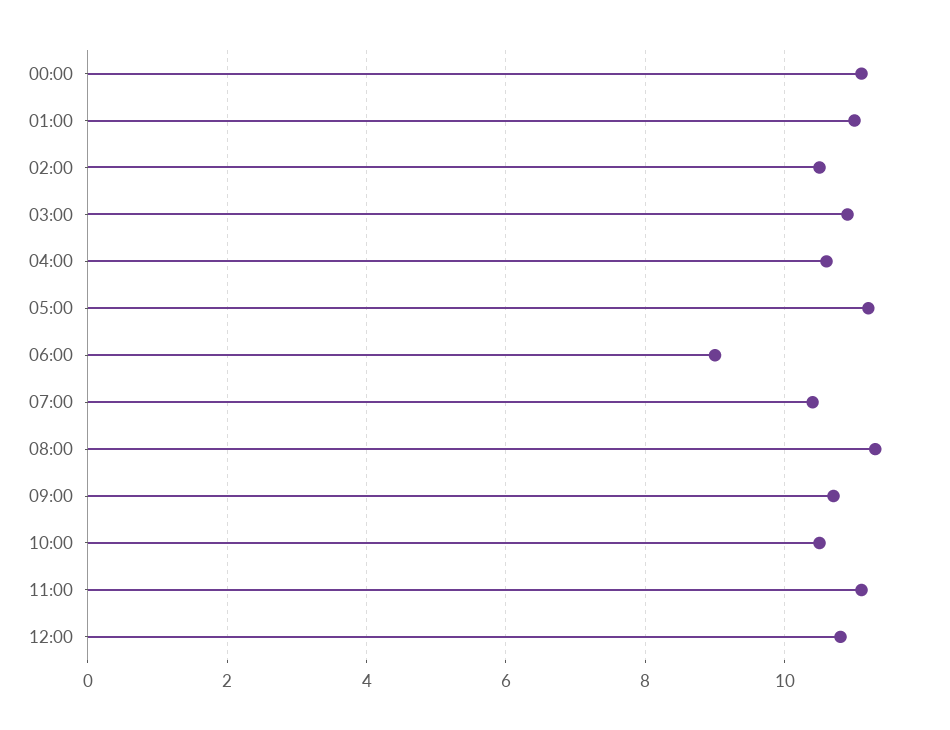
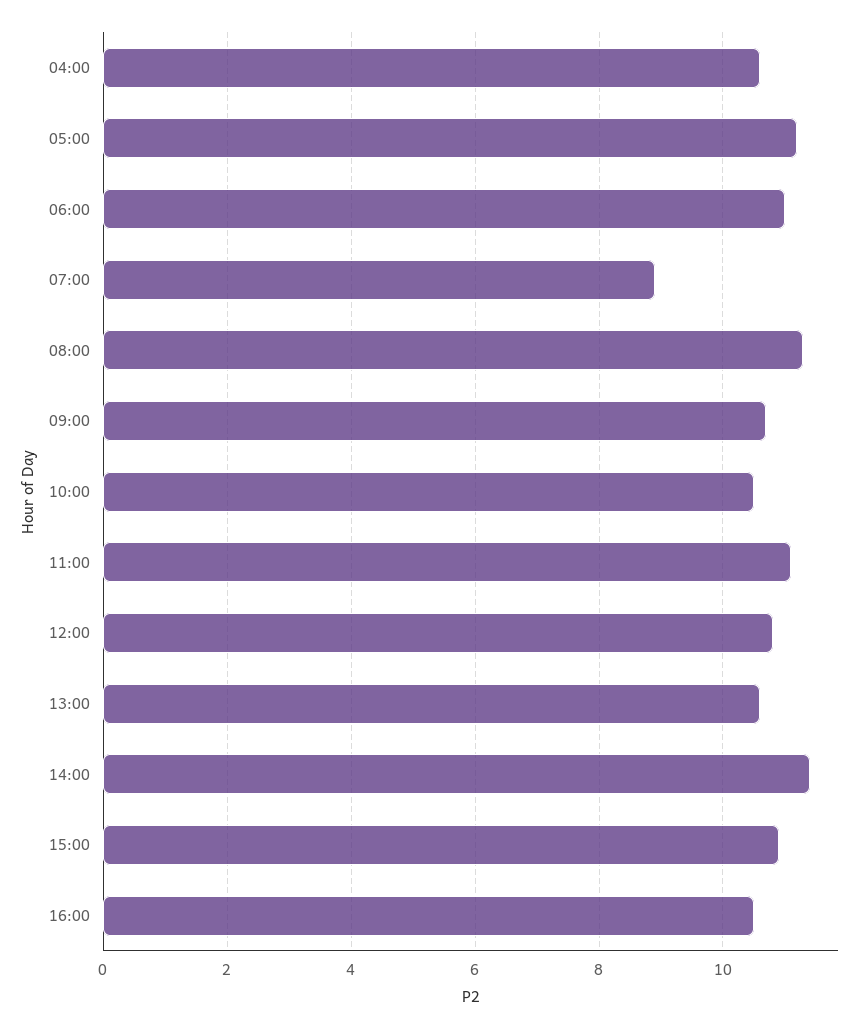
00:00: 11 -> none
01:00: 11 -> none
02:00: 10.5 -> none
03:00: 11 -> none
06:00: 9 -> 11
07:00: 10.5 -> 9
13:00: none -> 10.5
14:00: none -> 11.5
15:00: none -> 11
16:00: none -> 10.5

